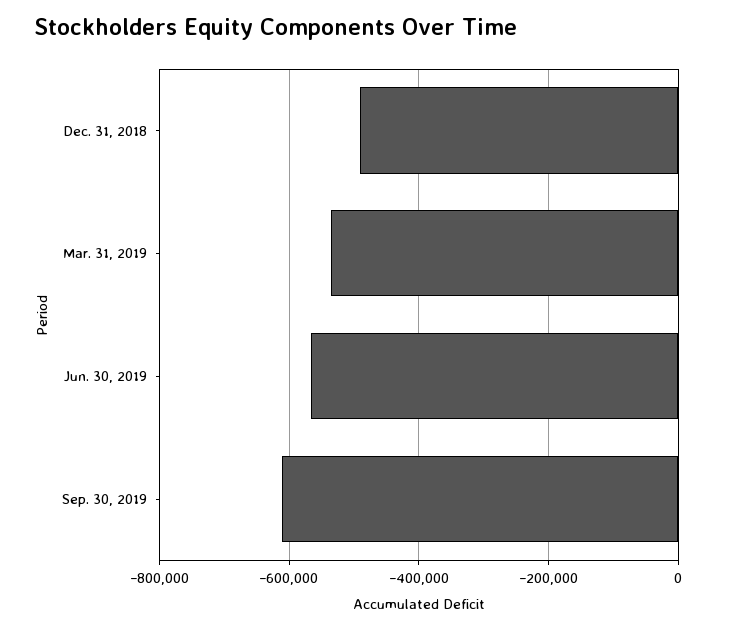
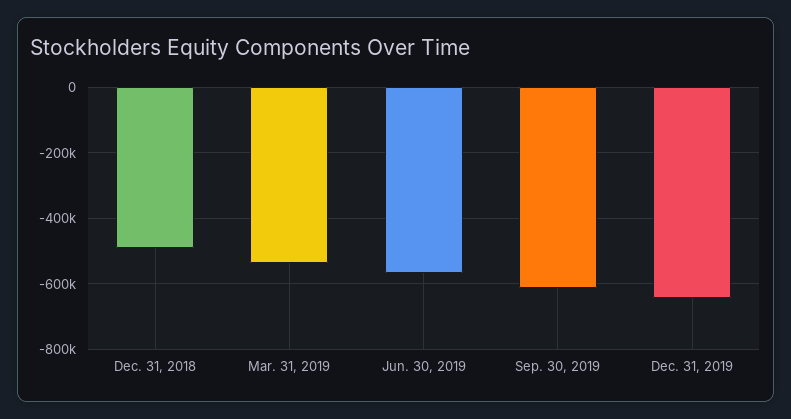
Dec. 31, 2019: none -> -640000

